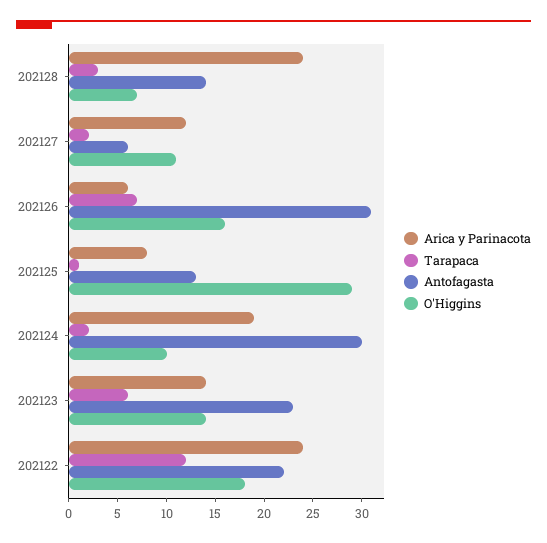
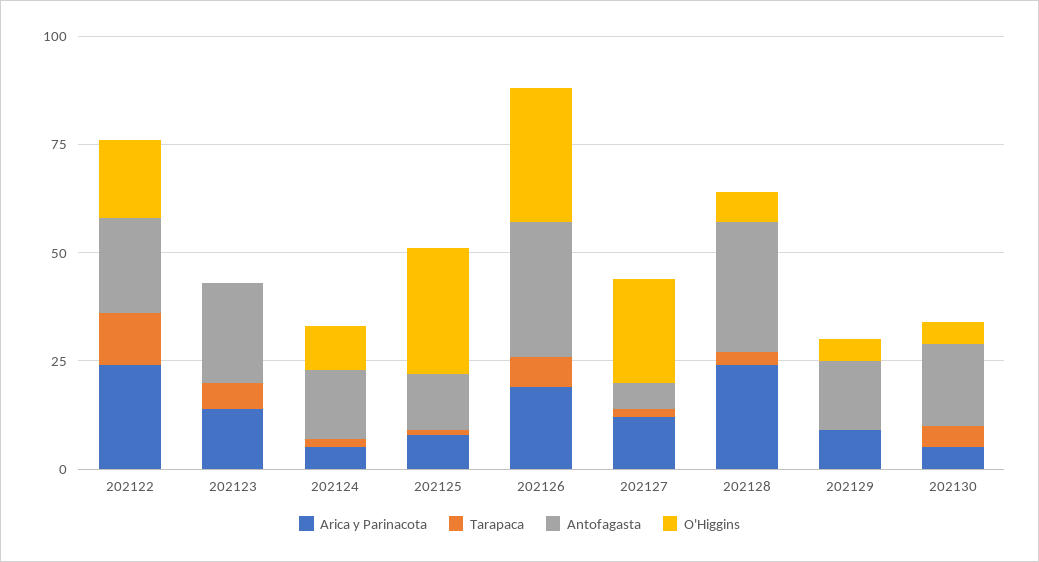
Antofagasta, 202128: 14 -> 30
O'Higgins, 202127: 11 -> 25
Arica y Parinacota, 202126: 6 -> 20
O'Higgins, 202126: 16 -> 30
Arica y Parinacota, 202124: 19 -> 5
Antofagasta, 202124: 30 -> 15
O'Higgins, 202123: 14 -> 0
Arica y Parinacota, 202129: none -> 10
Tarapaca, 202129: none -> 0
Antofagasta, 202129: none -> 15
O'Higgins, 202129: none -> 5
Arica y Parinacota, 202130: none -> 5
Tarapaca, 202130: none -> 5
Antofagasta, 202130: none -> 20
O'Higgins, 202130: none -> 5

